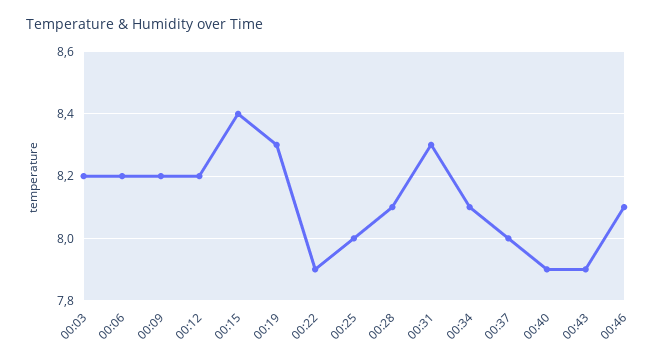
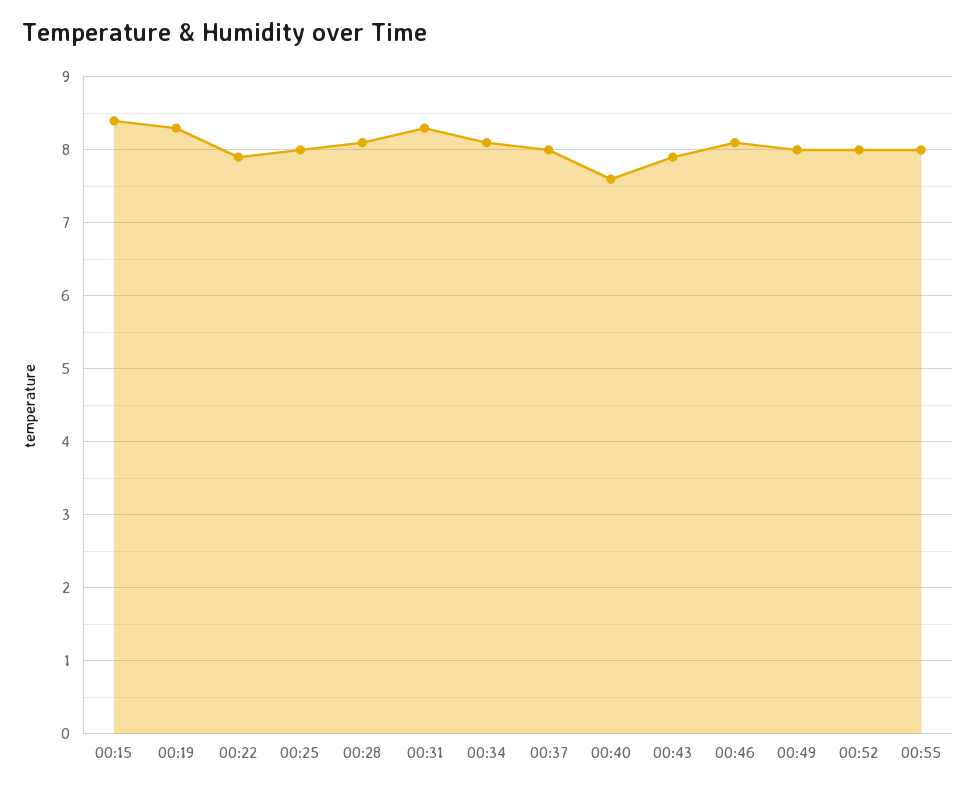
00:03: 8.2 -> none
00:06: 8.2 -> none
00:09: 8.2 -> none
00:12: 8.2 -> none
00:40: 7.9 -> 7.6
00:49: none -> 8
00:52: none -> 8
00:55: none -> 8

